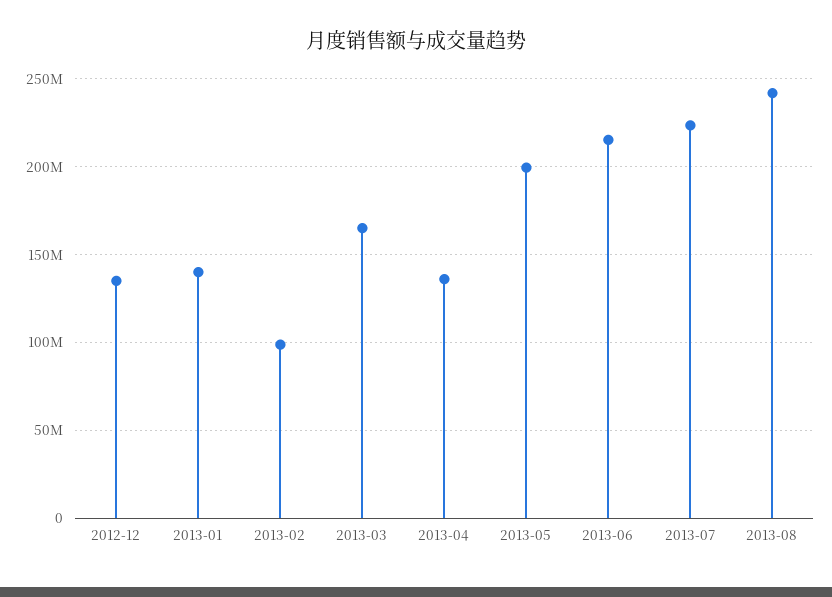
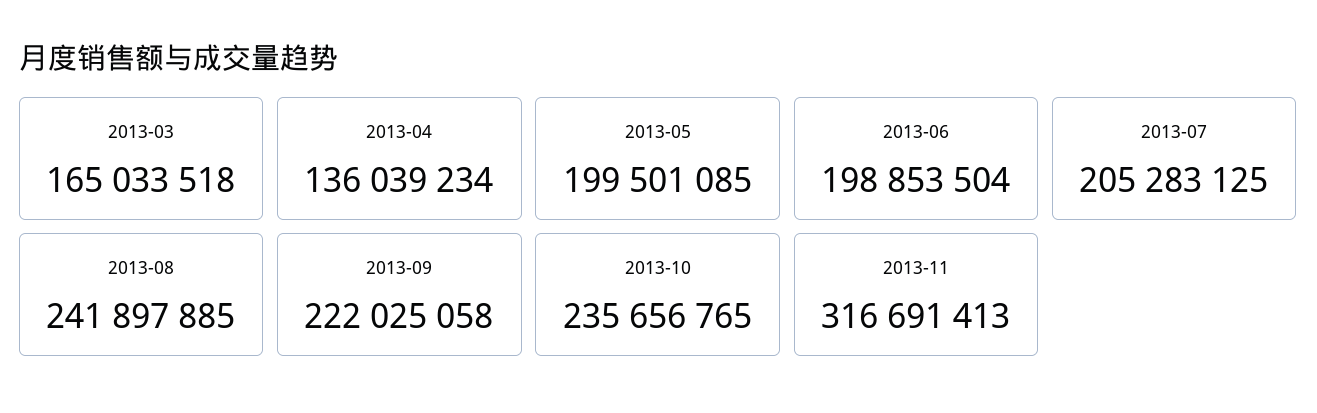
2012-12: 135000000 -> none
2013-01: 140000000 -> none
2013-02: 100000000 -> none
2013-06: 215000000 -> 198853504
2013-07: 225000000 -> 205283125
2013-09: none -> 222025058
2013-10: none -> 235656765
2013-11: none -> 316691413

